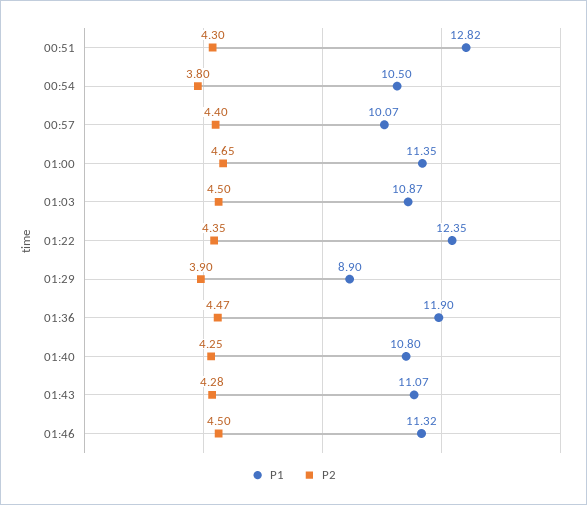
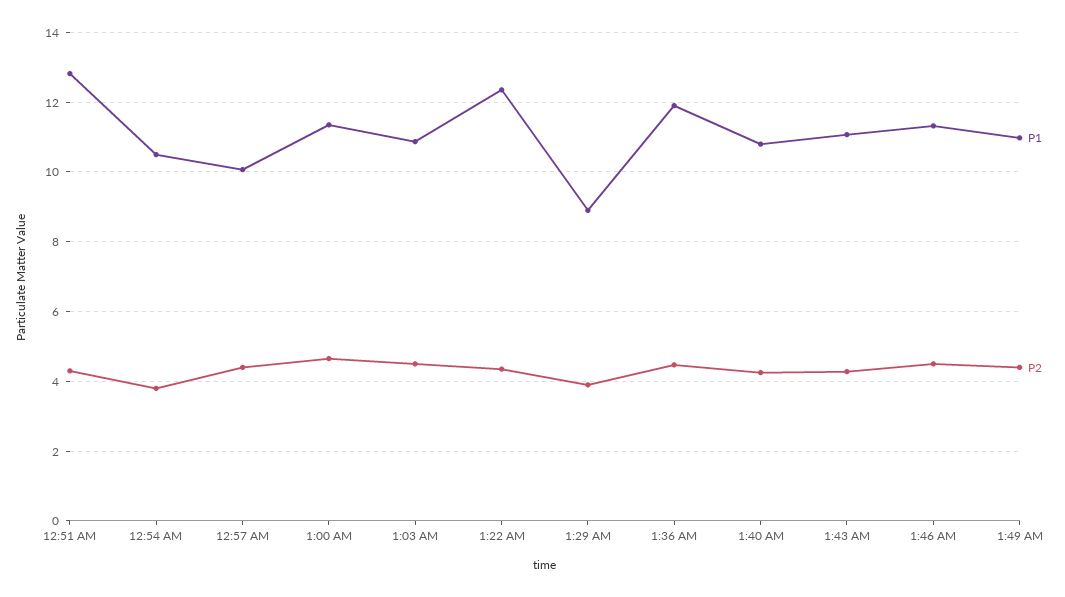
P1, 1:49 AM: none -> 11
P2, 1:49 AM: none -> 4.4

